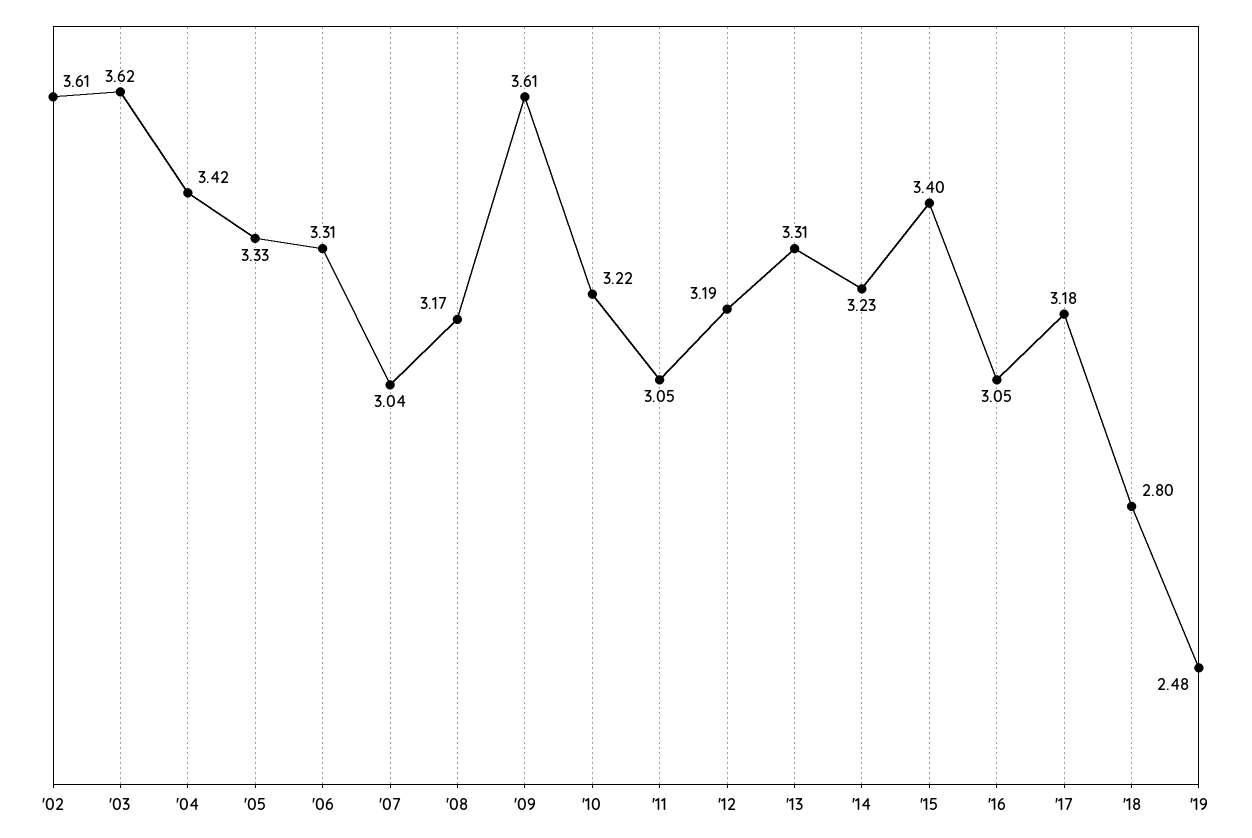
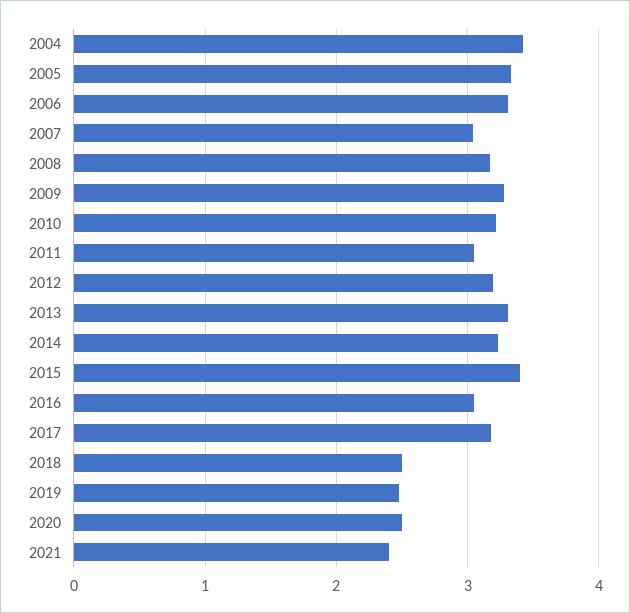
'02: 3.61 -> none
'03: 3.62 -> none
'09: 3.61 -> 3.3
'18: 2.8 -> 2.5
2020: none -> 2.5
2021: none -> 2.4

